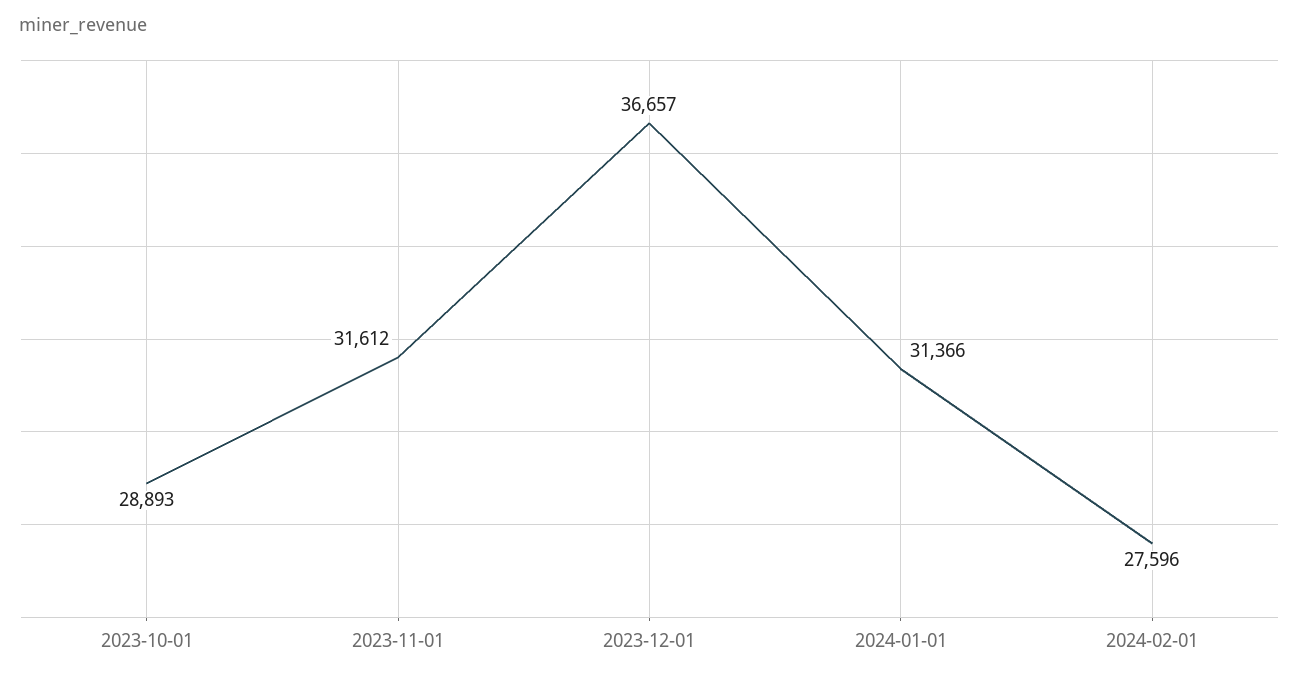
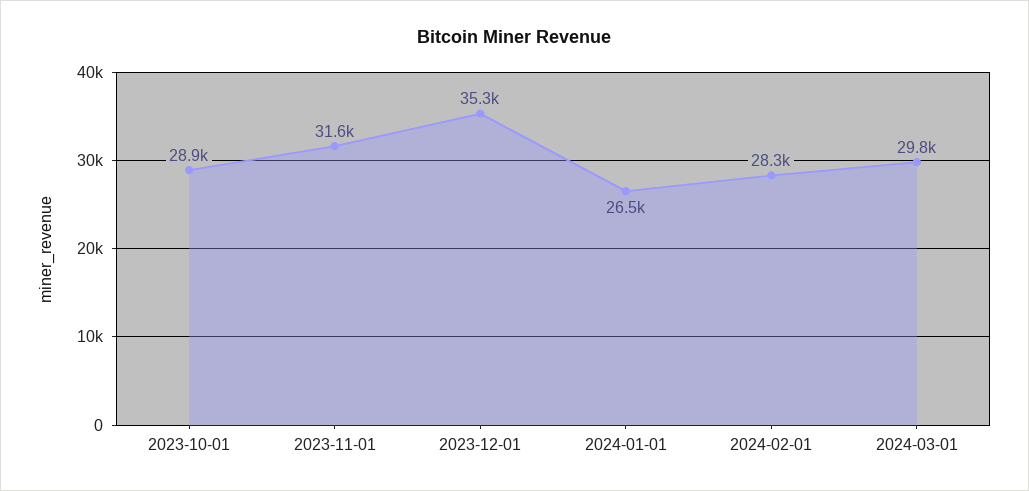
2023-12-01: 36657 -> 35300
2024-01-01: 31366 -> 26500
2024-02-01: 27596 -> 28300
2024-03-01: none -> 29800

